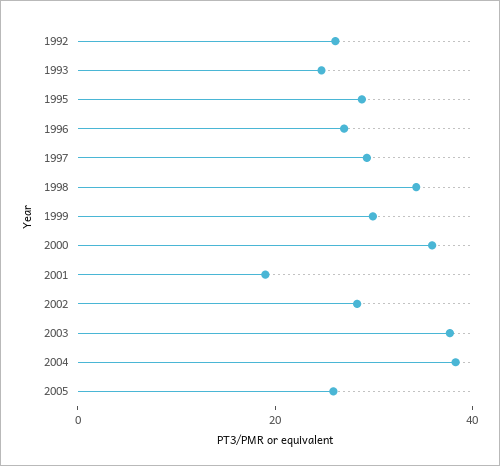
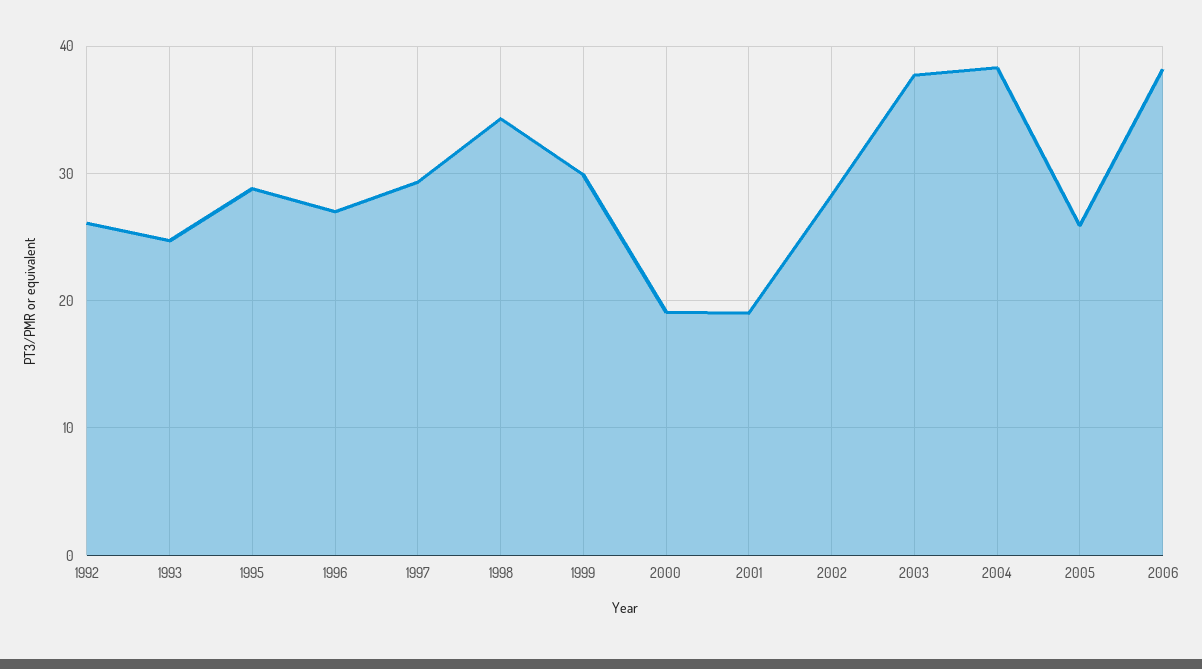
2000: 35 -> 19
2006: none -> 38

